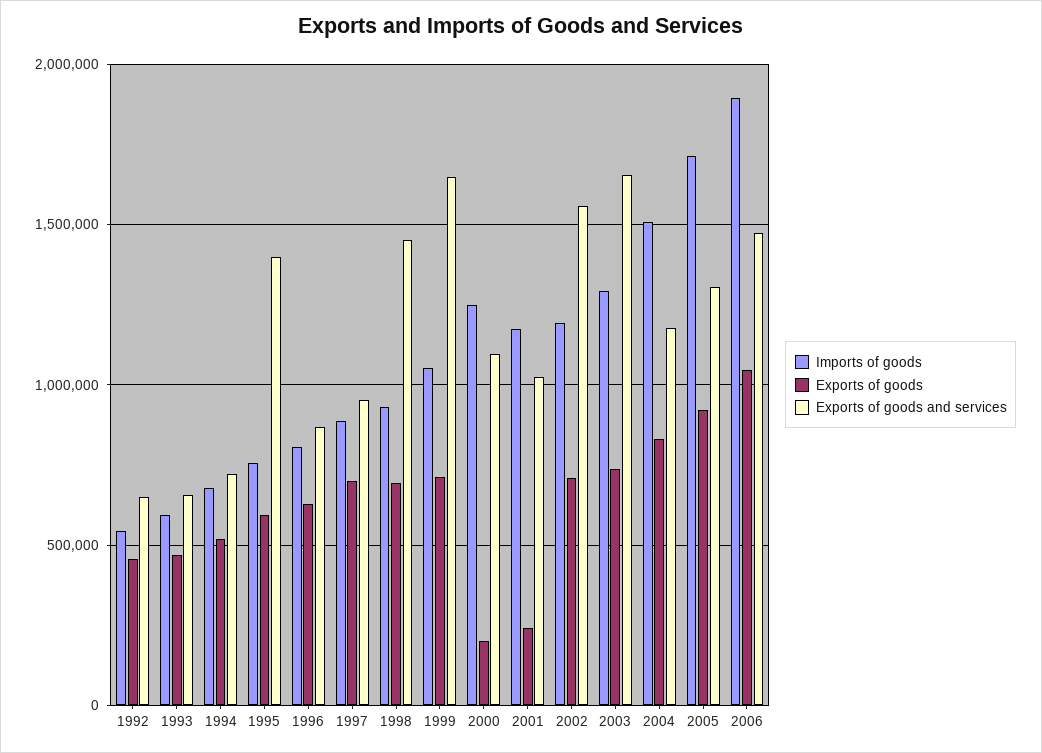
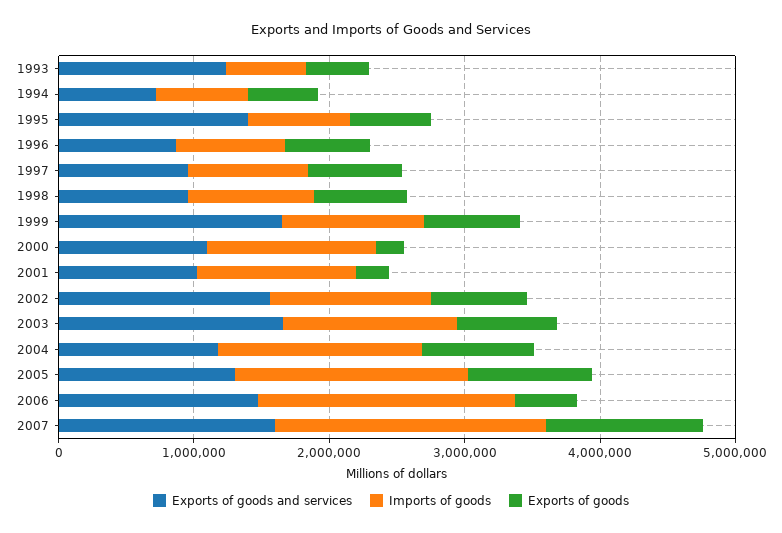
Imports of goods, 1992: 550000 -> none
Exports of goods, 1992: 450000 -> none
Exports of goods and services, 1992: 650000 -> none
Exports of goods and services, 1993: 650000 -> 1200000
Exports of goods and services, 1998: 1450000 -> 1000000
Exports of goods, 2006: 1050000 -> 400000
Exports of goods and services, 2007: none -> 1600000
Imports of goods, 2007: none -> 2000000
Exports of goods, 2007: none -> 1200000

